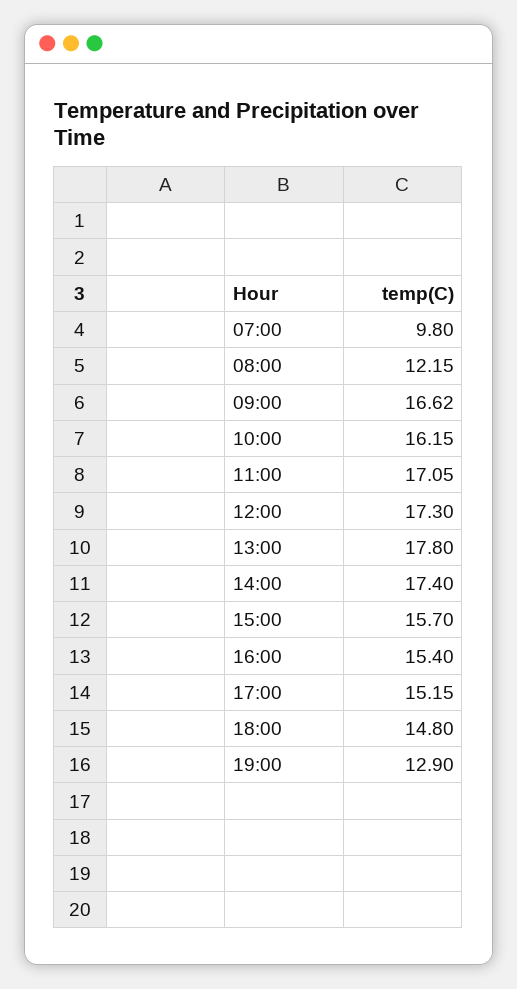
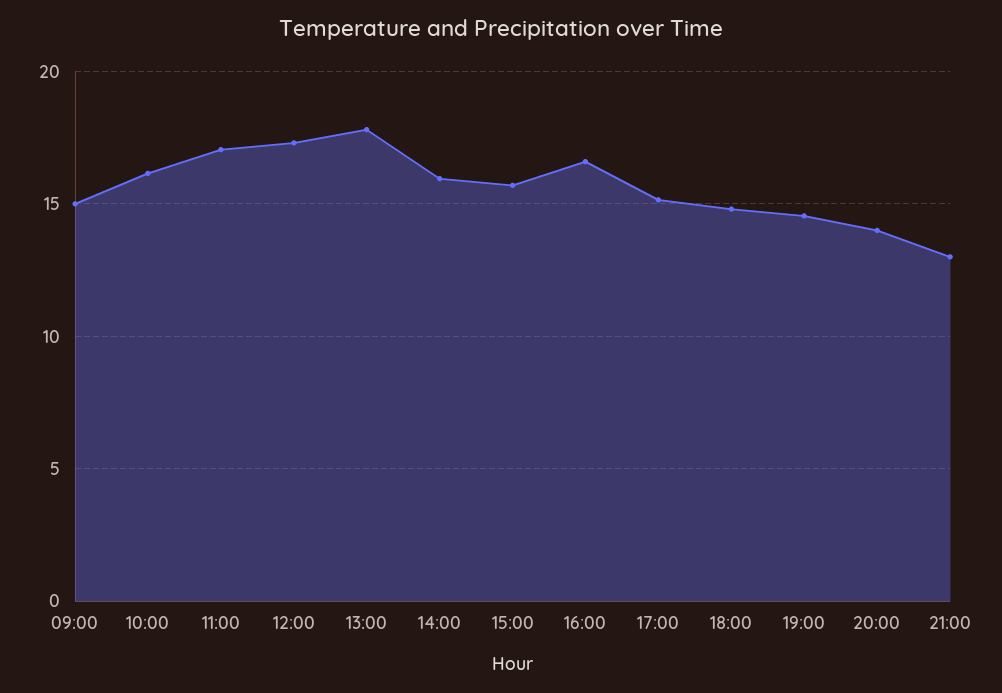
07:00: 9.8 -> none
08:00: 12.15 -> none
09:00: 16.62 -> 15
14:00: 17.4 -> 16
16:00: 15.4 -> 16.5
19:00: 12.9 -> 14.5
20:00: none -> 14
21:00: none -> 13

